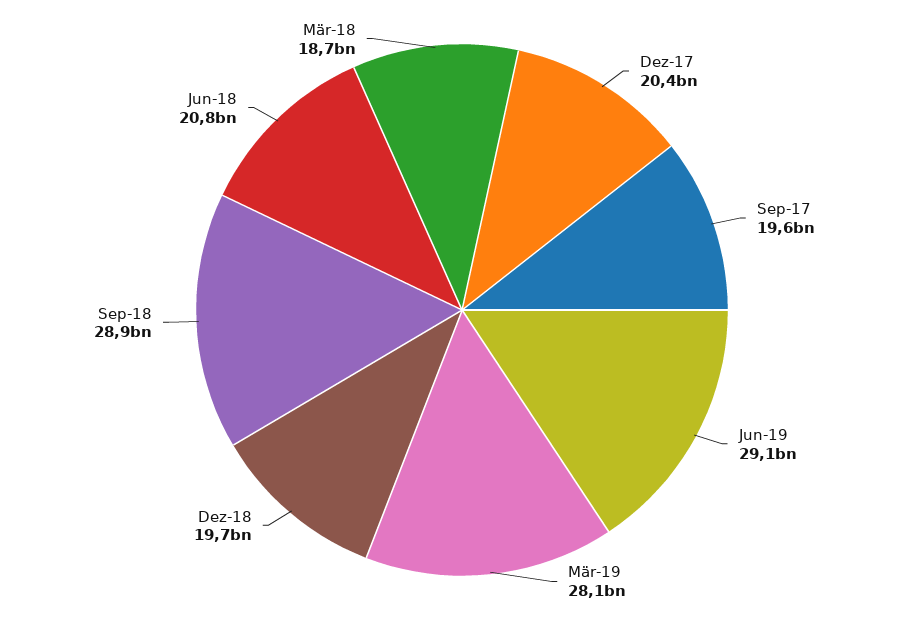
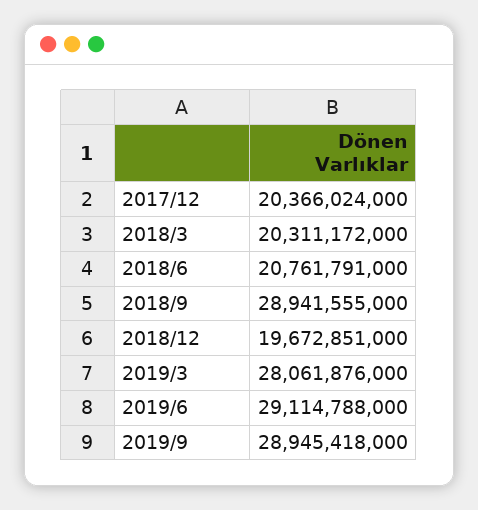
Sep-17: 19600000000 -> none
Mär-18: 18700000000 -> 20311172000
2019/9: none -> 28945418000

